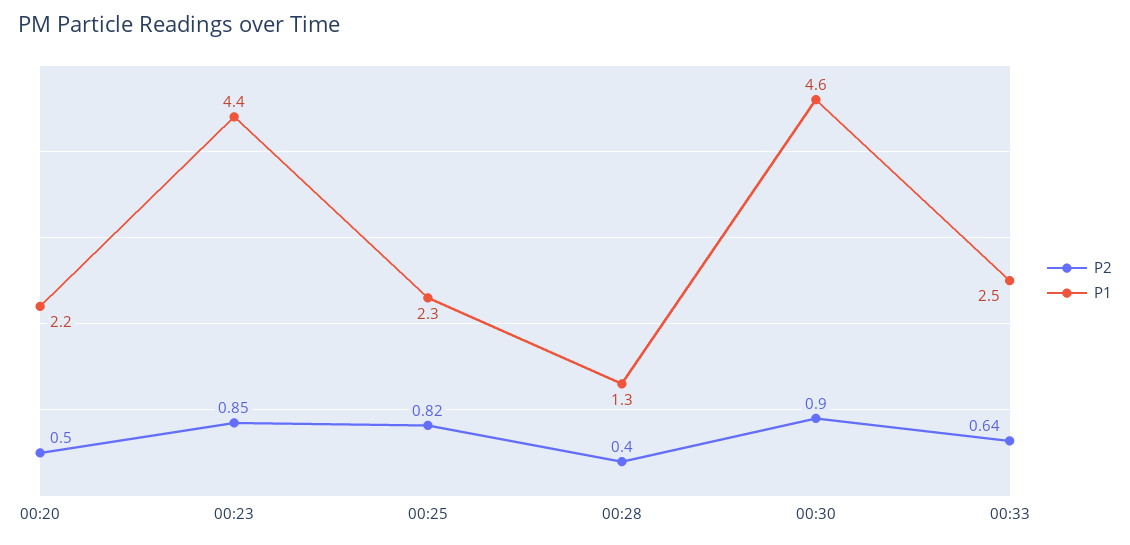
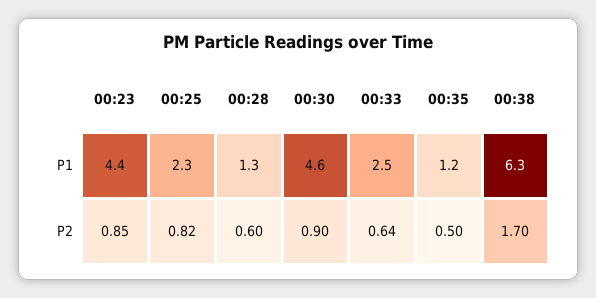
P2, 00:20: 0.5 -> none
P1, 00:20: 2.2 -> none
P2, 00:28: 0.4 -> 0.6
P1, 00:35: none -> 1.2
P1, 00:38: none -> 6.3
P2, 00:35: none -> 0.5
P2, 00:38: none -> 1.7

